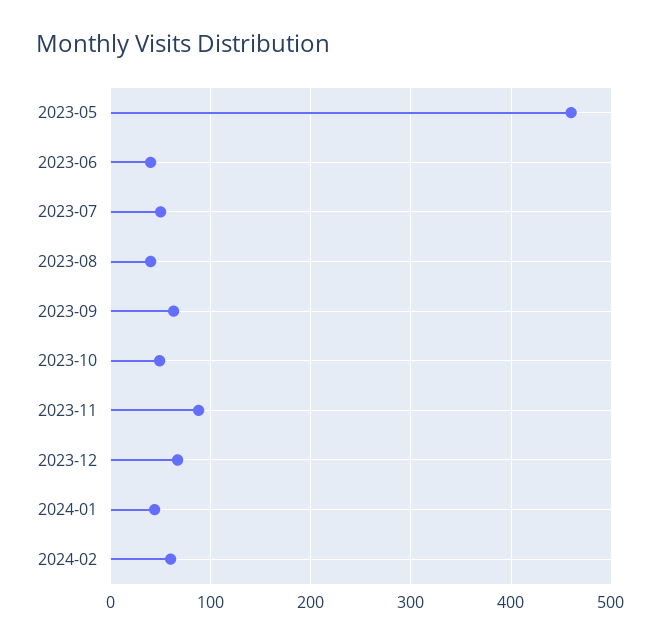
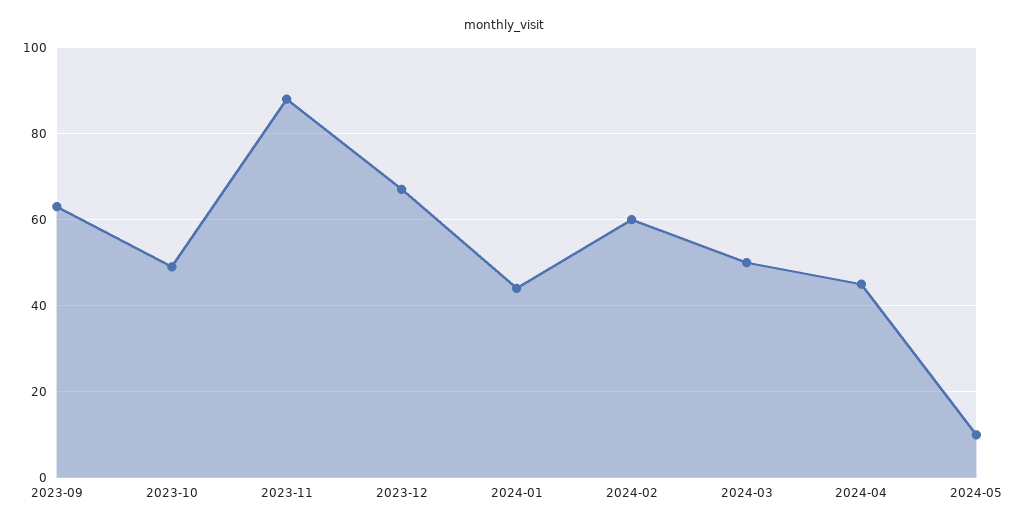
2023-05: 460 -> none
2023-06: 40 -> none
2023-07: 50 -> none
2023-08: 40 -> none
2024-03: none -> 50
2024-04: none -> 45
2024-05: none -> 10

